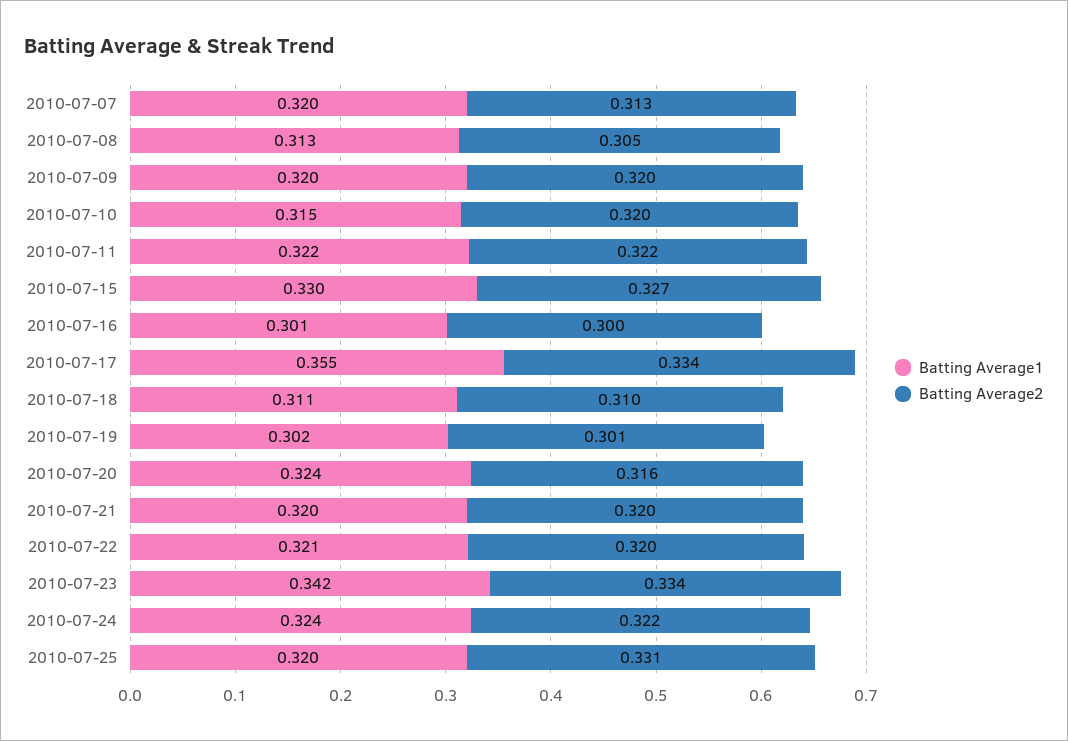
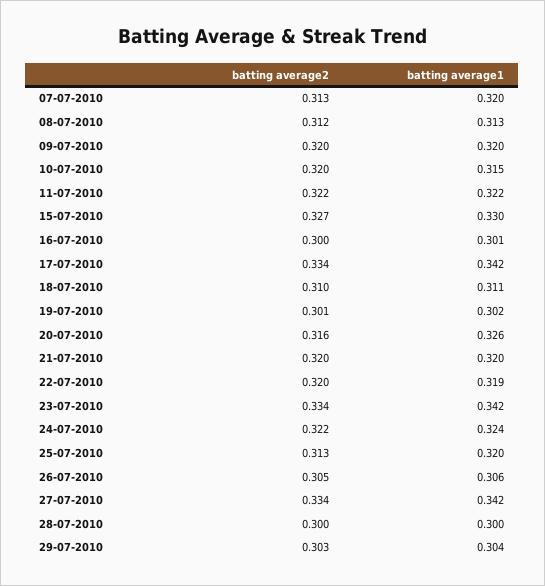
Batting Average2, 2010-07-08: 0.305 -> 0.312
Batting Average1, 2010-07-17: 0.355 -> 0.342
Batting Average1, 2010-07-20: 0.324 -> 0.326
Batting Average1, 2010-07-22: 0.321 -> 0.319
Batting Average2, 2010-07-25: 0.331 -> 0.313
Batting Average2, 26-07-2010: none -> 0.305
Batting Average1, 26-07-2010: none -> 0.306
Batting Average2, 27-07-2010: none -> 0.334
Batting Average1, 27-07-2010: none -> 0.342
Batting Average2, 28-07-2010: none -> 0.3
Batting Average1, 28-07-2010: none -> 0.3
Batting Average2, 29-07-2010: none -> 0.303
Batting Average1, 29-07-2010: none -> 0.304

